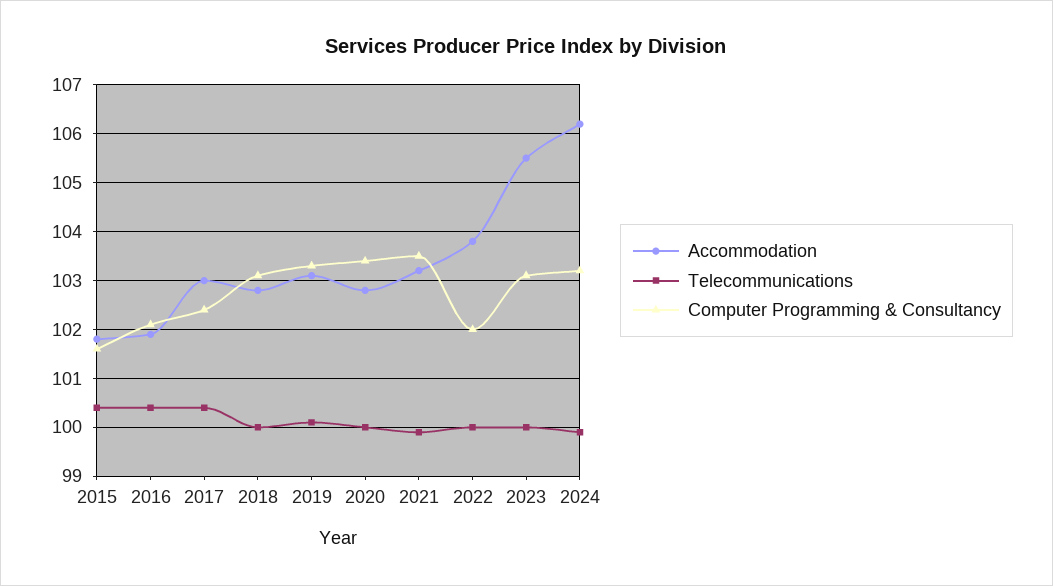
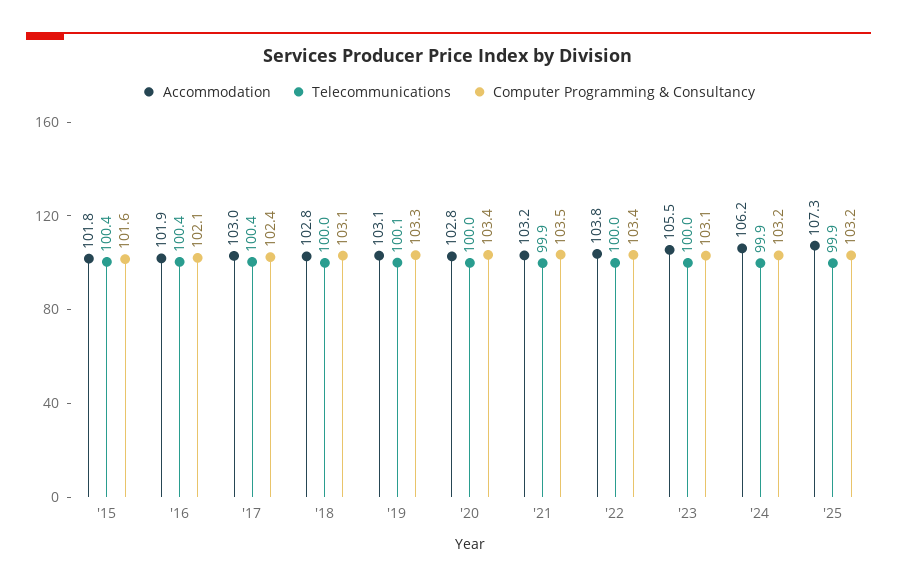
Computer Programming & Consultancy, 2022: 102 -> 103.4
Accommodation, '25: none -> 107.3
Telecommunications, '25: none -> 99.9
Computer Programming & Consultancy, '25: none -> 103.2

